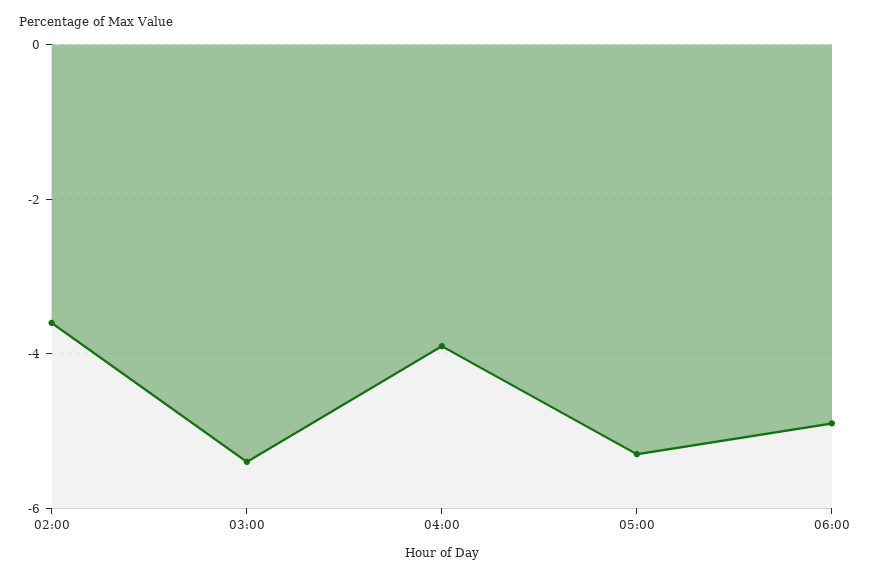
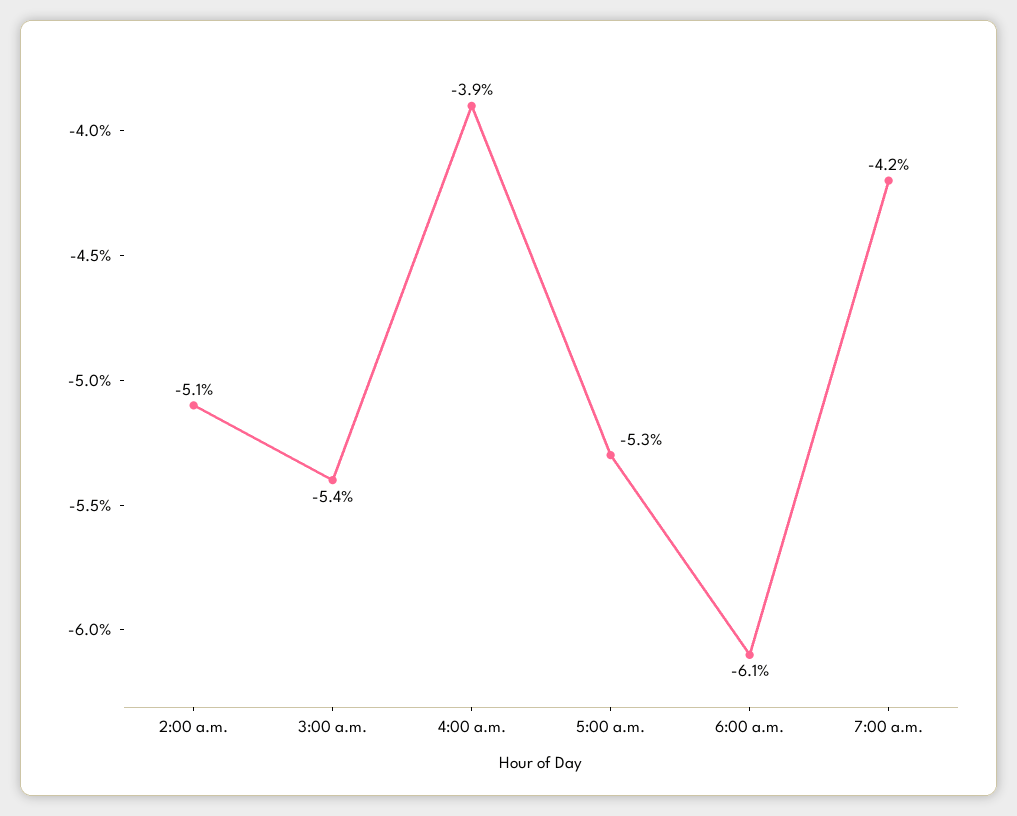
02:00: -3.5 -> -5.1
06:00: -5 -> -6.1
7:00 a.m.: none -> -4.2

